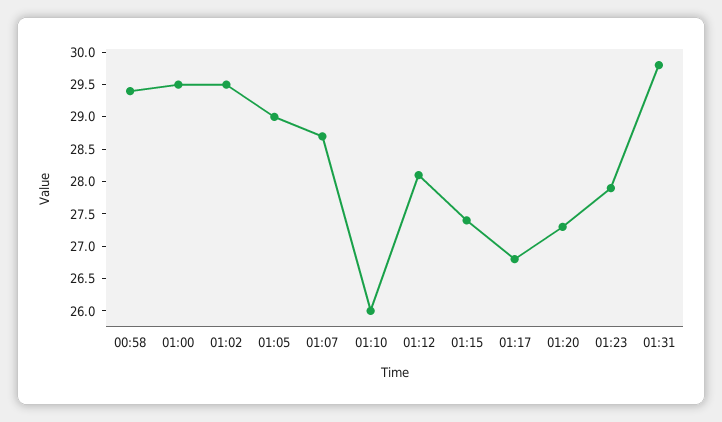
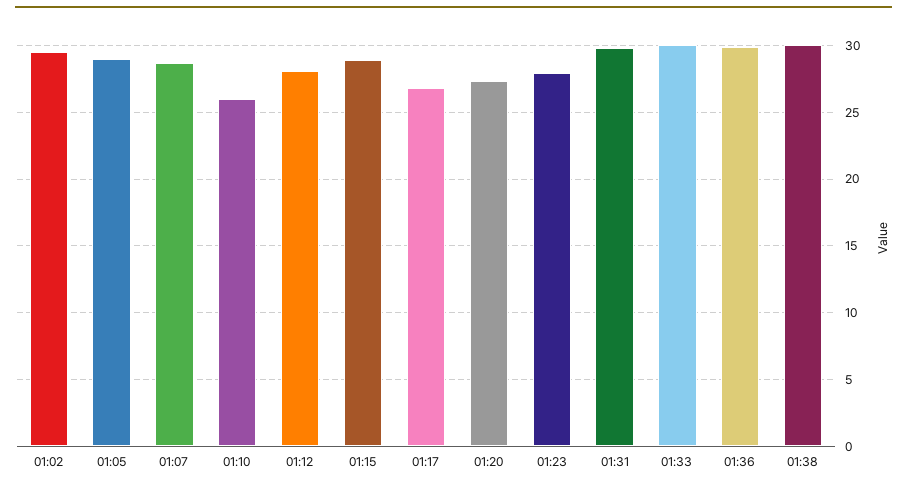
00:58: 29.5 -> none
01:00: 29.5 -> none
01:15: 27.5 -> 29
01:33: none -> 30
01:36: none -> 30
01:38: none -> 30

